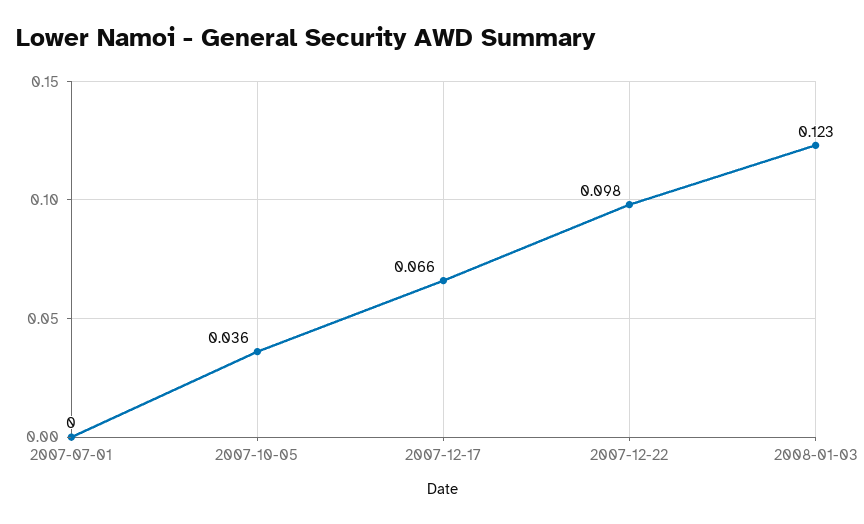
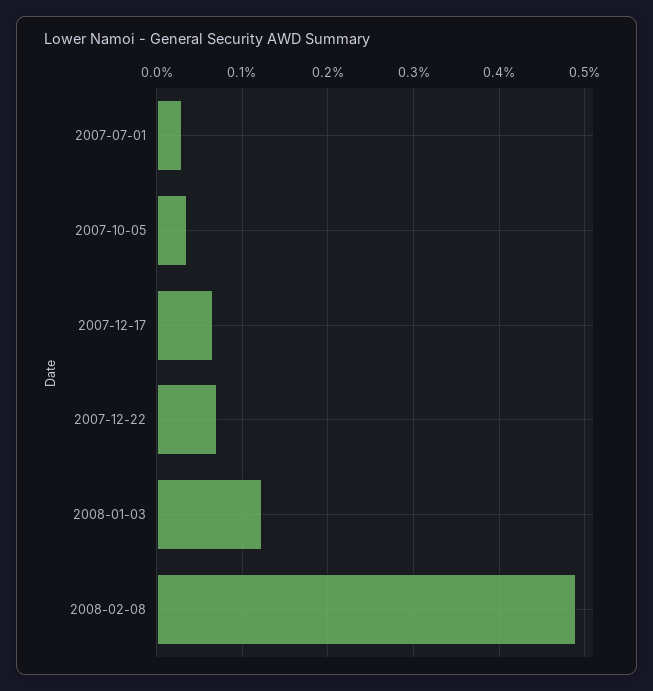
2007-07-01: 0 -> 0.03
2007-12-22: 0.098 -> 0.07
2008-02-08: none -> 0.49

